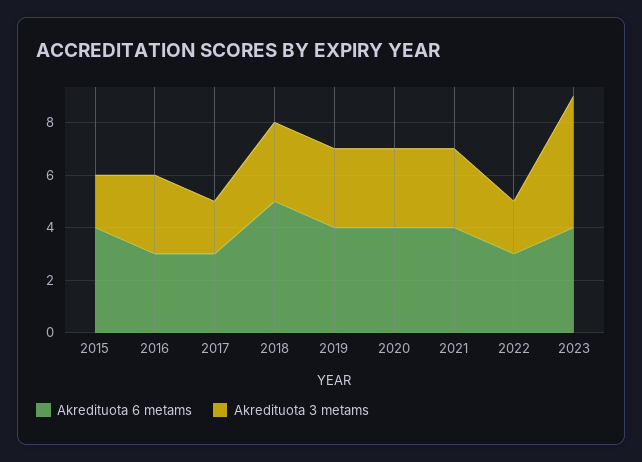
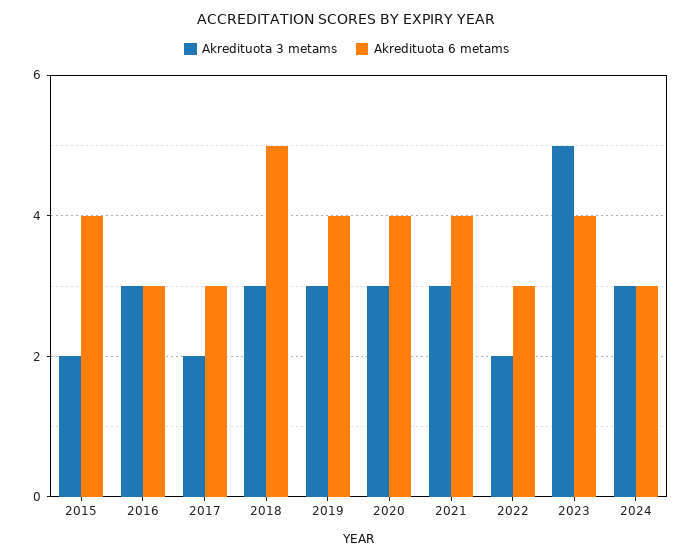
Akredituota 3 metams, 2024: none -> 3
Akredituota 6 metams, 2024: none -> 3

